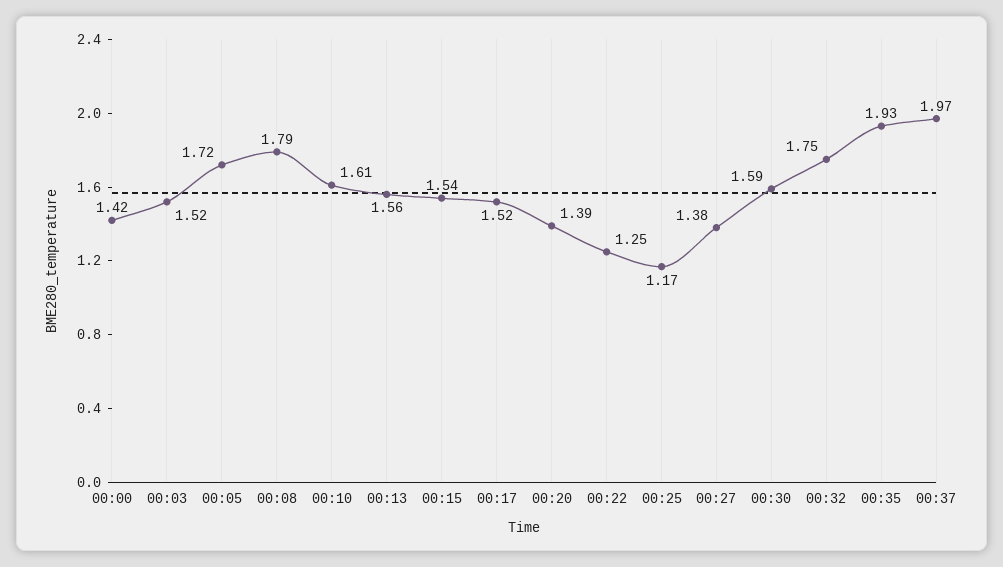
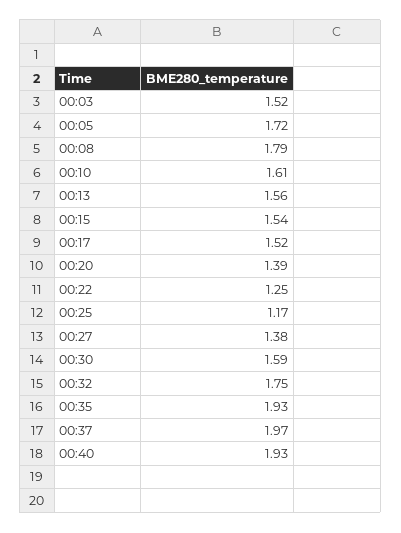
00:00: 1.42 -> none
00:40: none -> 1.93

